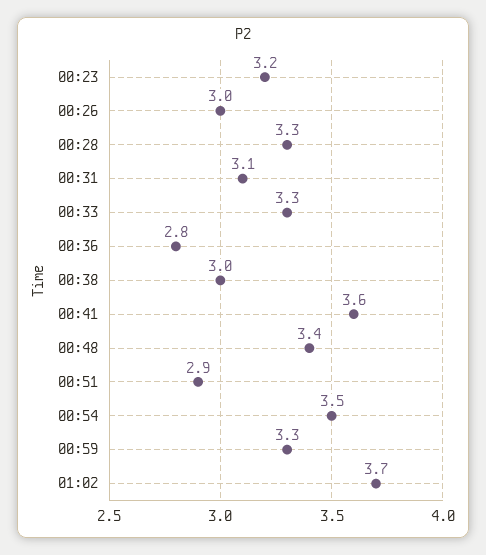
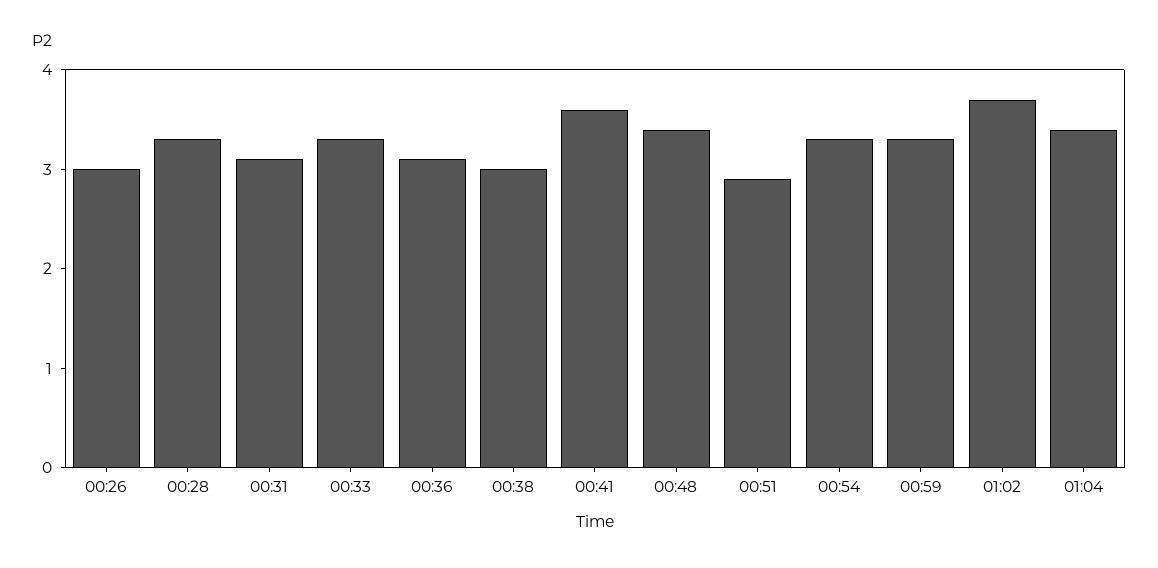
00:23: 3.2 -> none
00:36: 2.8 -> 3.1
00:54: 3.5 -> 3.3
01:04: none -> 3.4

